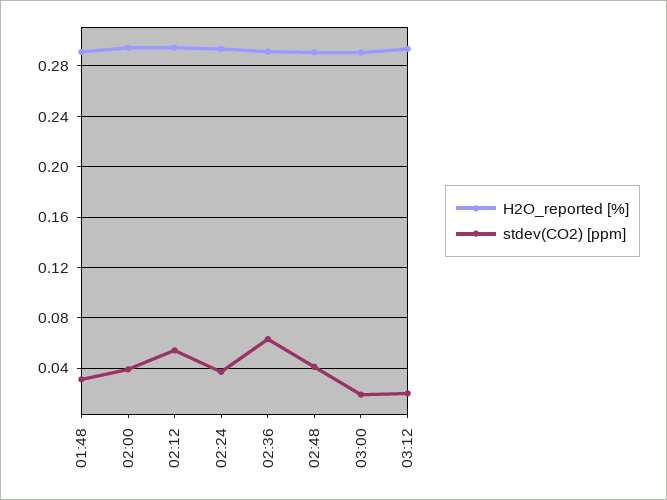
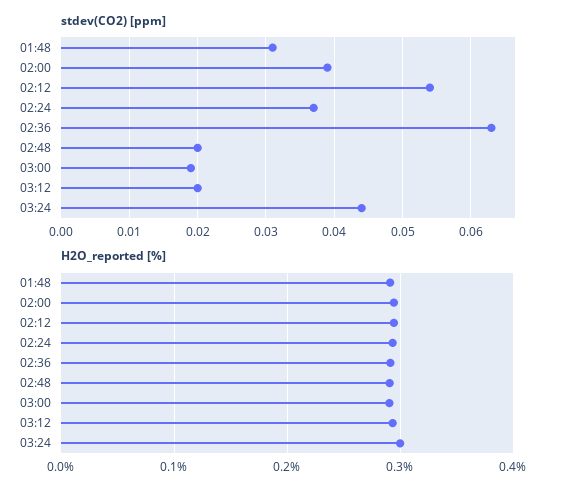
stdev(CO2) [ppm], 02:48: 0.04 -> 0.02
stdev(CO2) [ppm], 03:24: none -> 0.044
H2O_reported [%], 03:24: none -> 0.3

